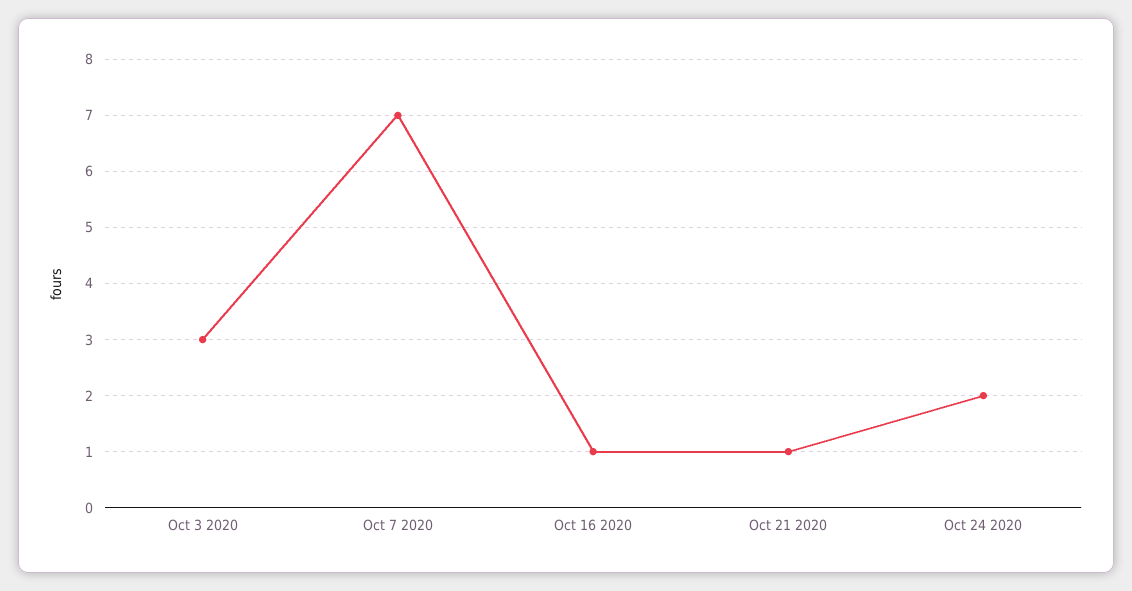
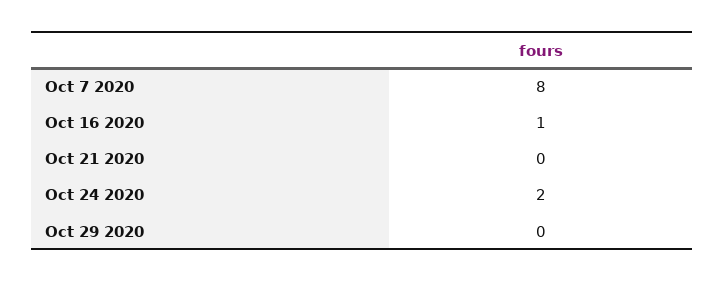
Oct 3 2020: 3 -> none
Oct 7 2020: 7 -> 8
Oct 21 2020: 1 -> 0
Oct 29 2020: none -> 0

